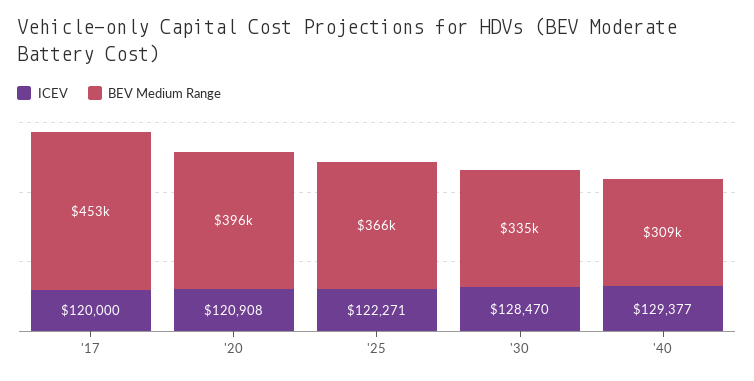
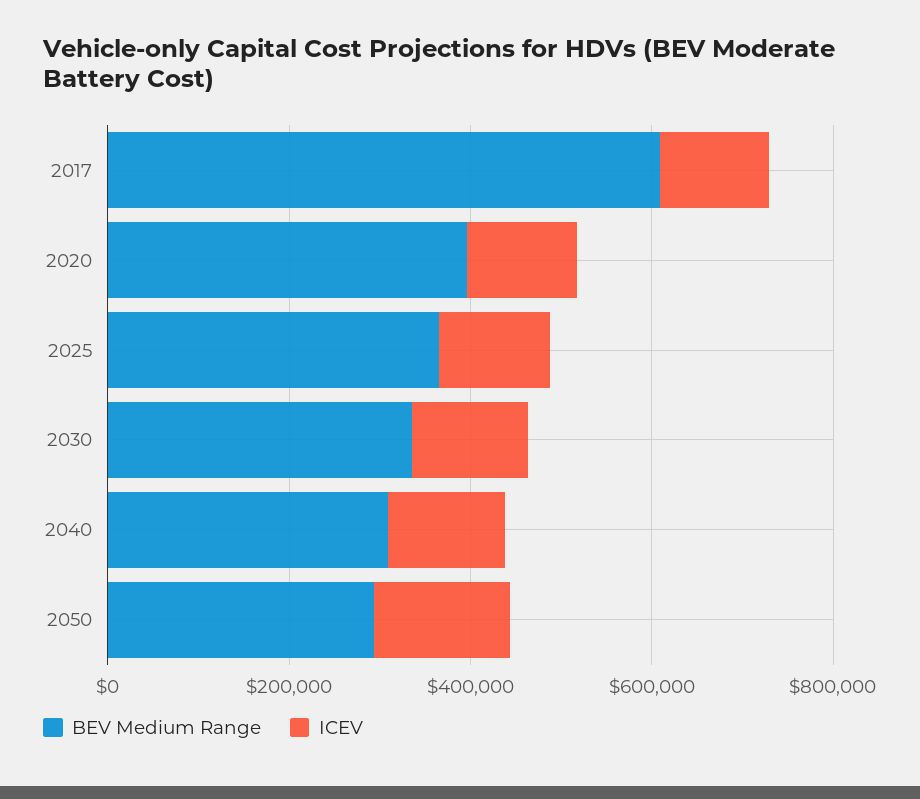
BEV Medium Range, '17: 453000 -> 600000
BEV Medium Range, 2050: none -> 300000
ICEV, 2050: none -> 150000

